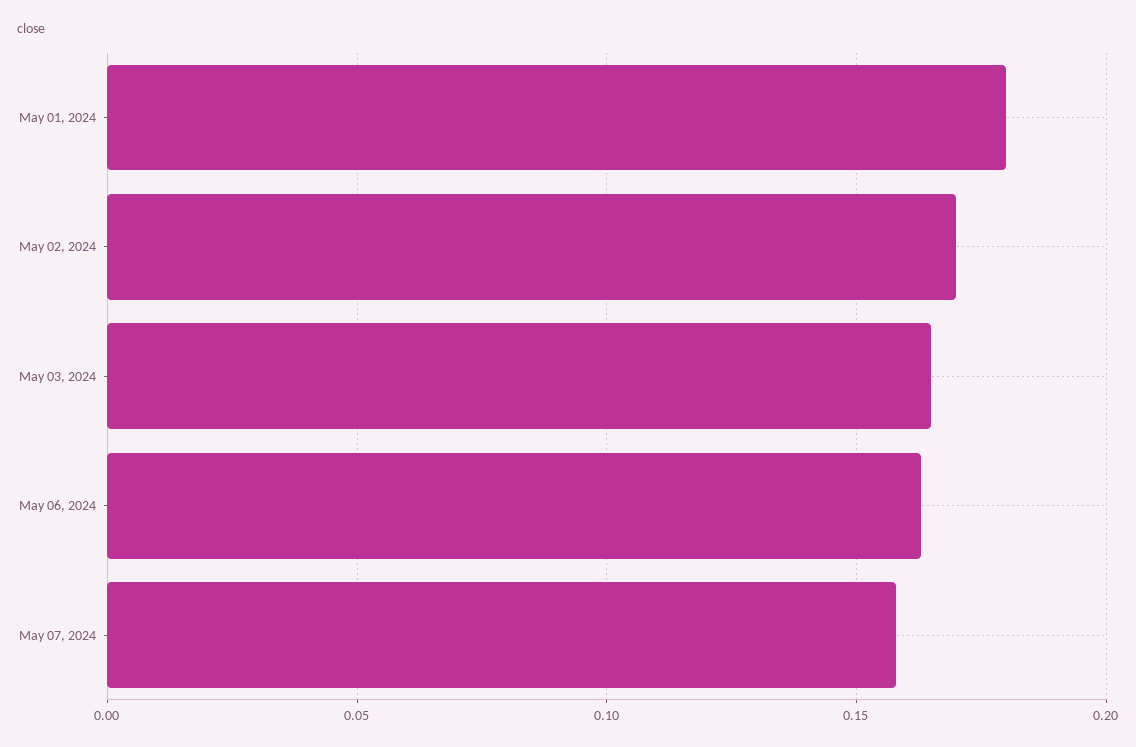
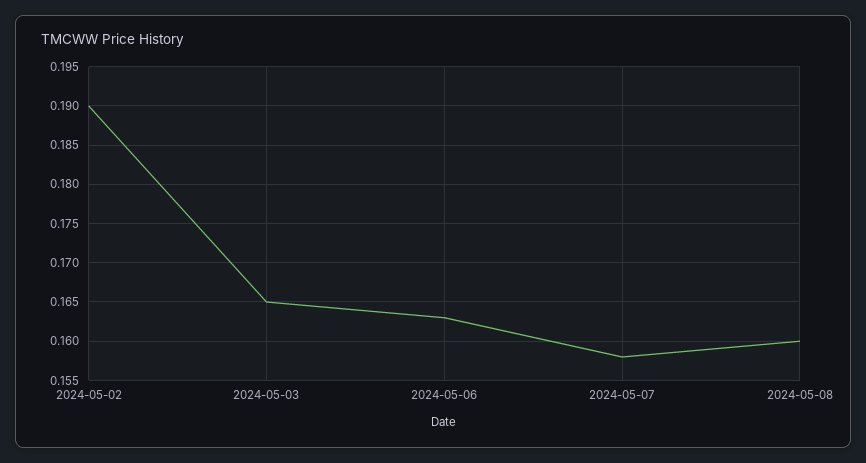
May 01, 2024: 0.18 -> none
May 02, 2024: 0.17 -> 0.19
2024-05-08: none -> 0.16

